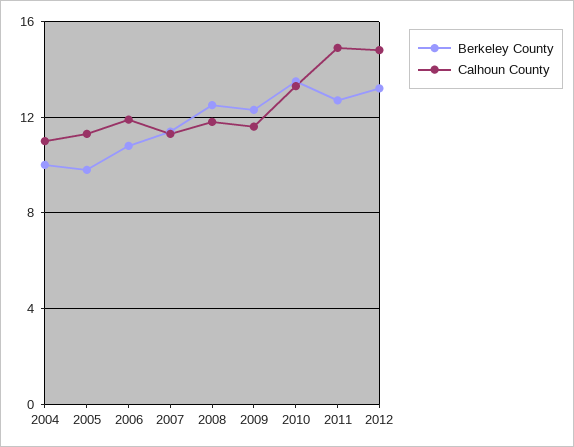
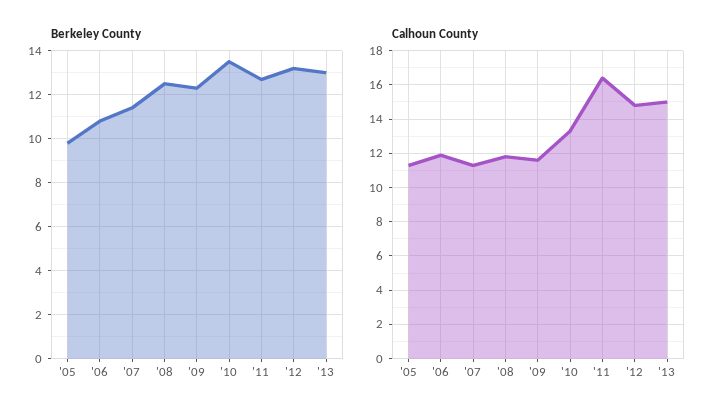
Berkeley County, 2004: 10 -> none
Calhoun County, 2004: 11 -> none
Calhoun County, 2011: 15 -> 16.5
Berkeley County, '13: none -> 13
Calhoun County, '13: none -> 15

